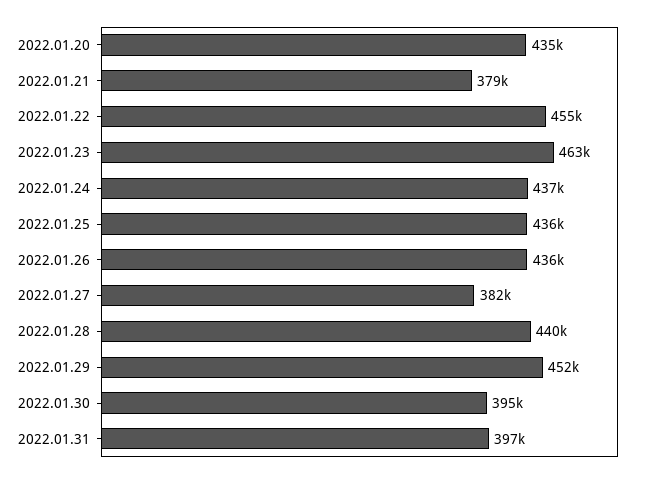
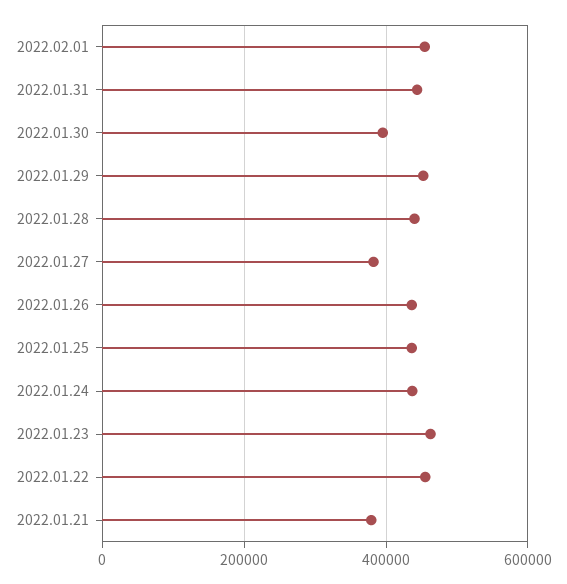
2022.01.20: 435000 -> none
2022.01.31: 397000 -> 440000
2022.02.01: none -> 460000

